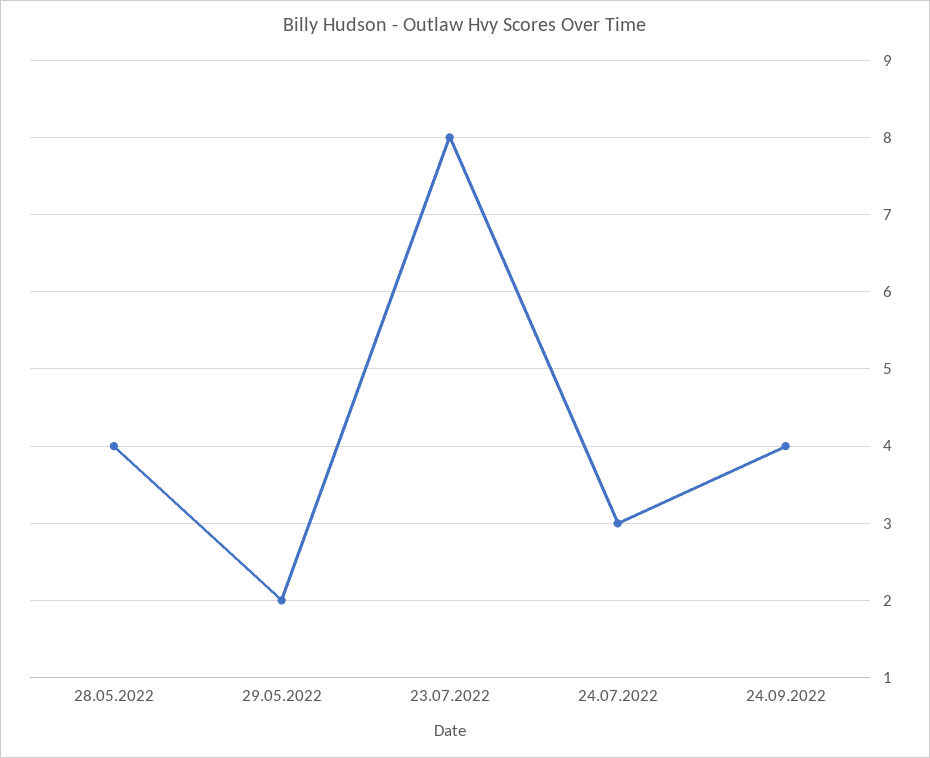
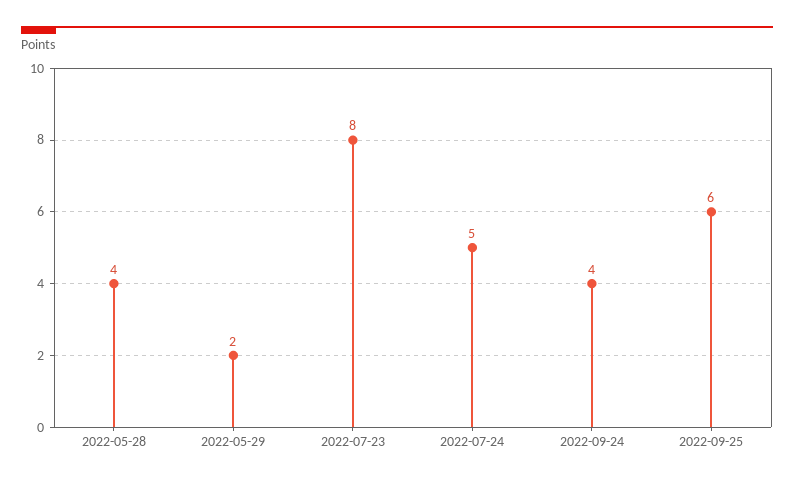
24.07.2022: 3 -> 5
2022-09-25: none -> 6

